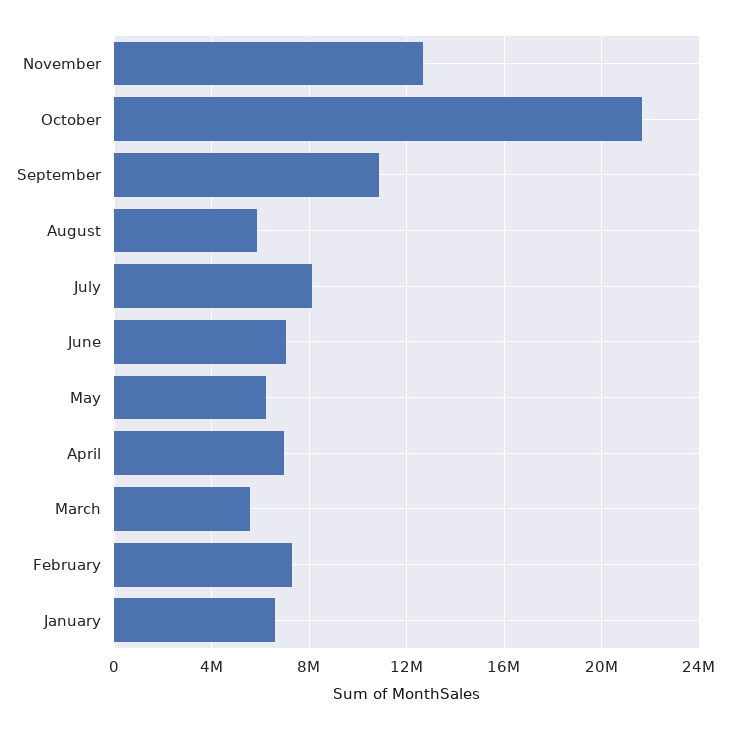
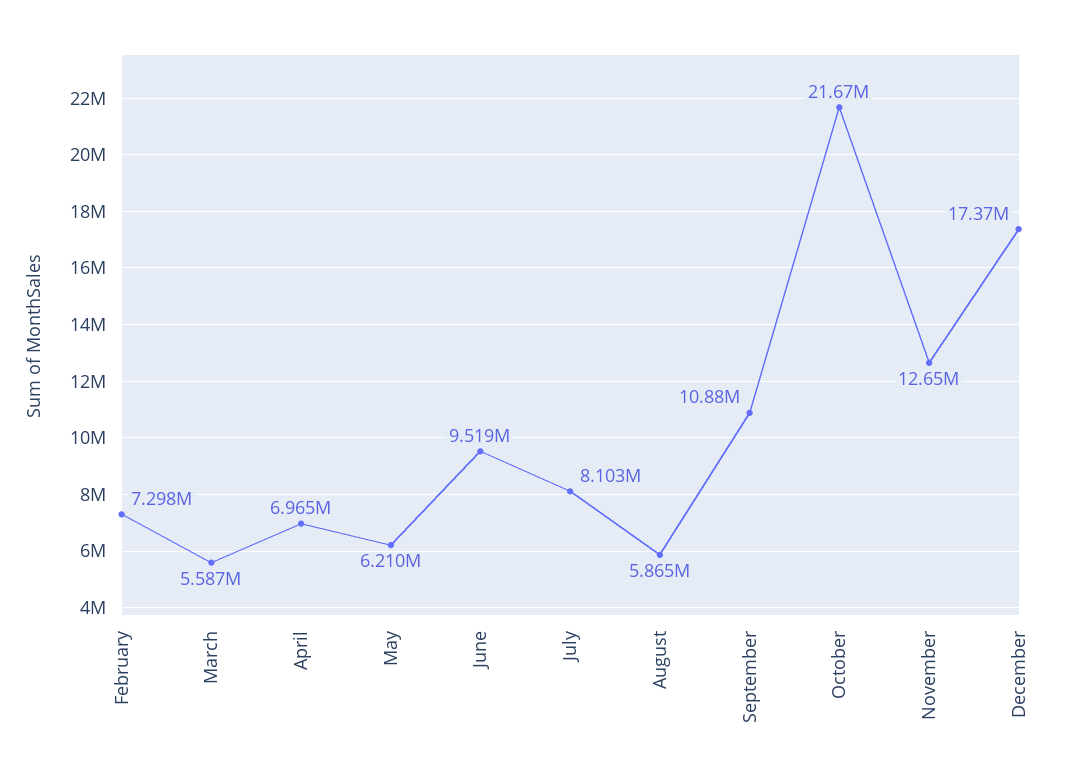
June: 7000000 -> 9519000
January: 6500000 -> none
December: none -> 17370000

